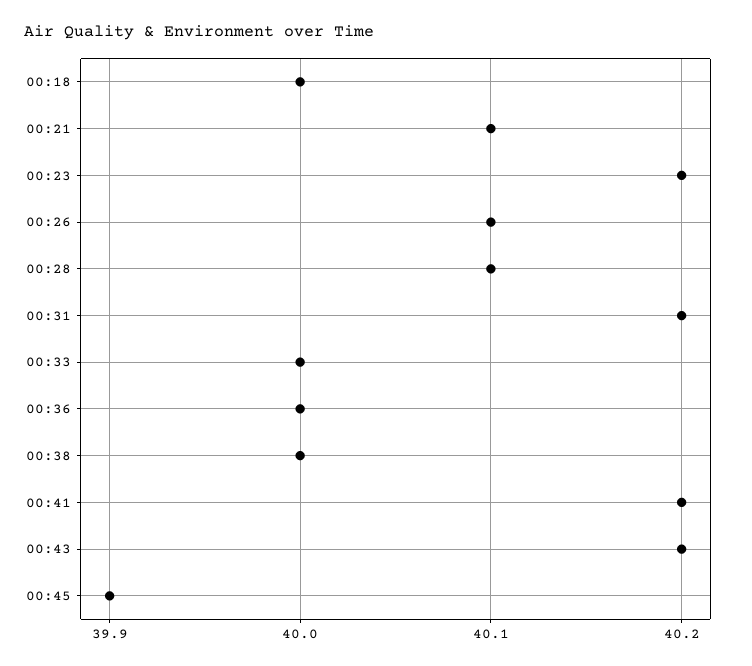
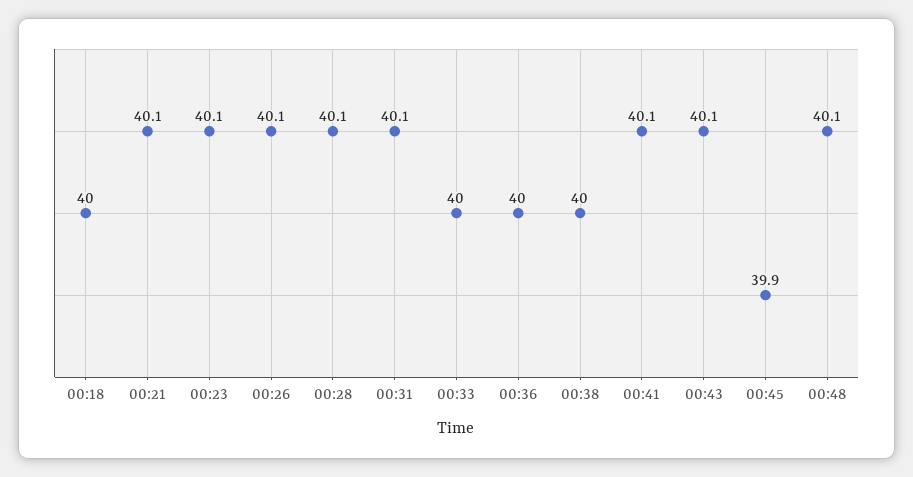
00:23: 40.2 -> 40.1
00:31: 40.2 -> 40.1
00:41: 40.2 -> 40.1
00:43: 40.2 -> 40.1
00:48: none -> 40.1

